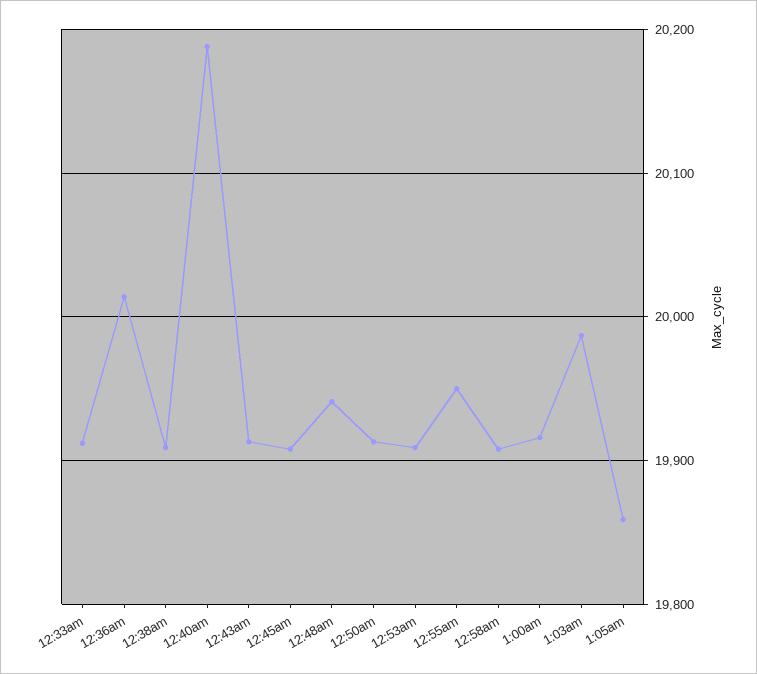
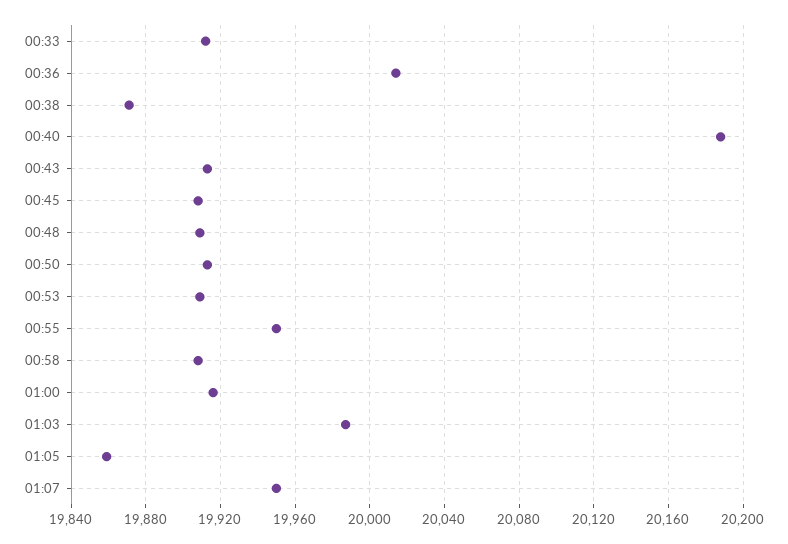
12:38am: 19910 -> 19870
12:48am: 19940 -> 19910
01:07: none -> 19950

